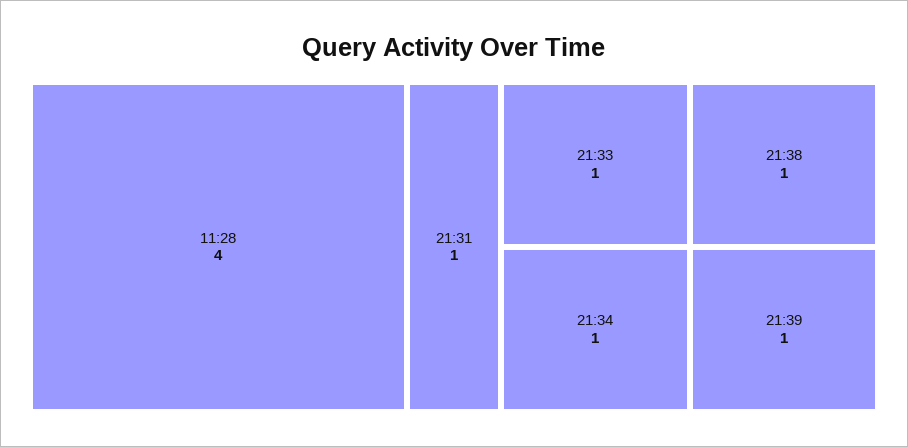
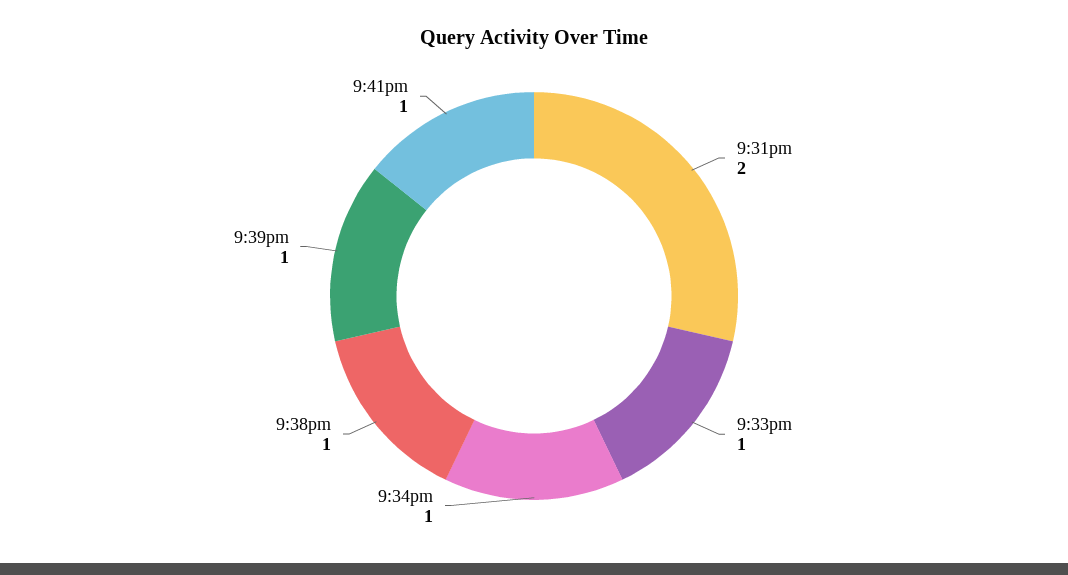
11:28: 4 -> none
21:31: 1 -> 2
9:41pm: none -> 1

